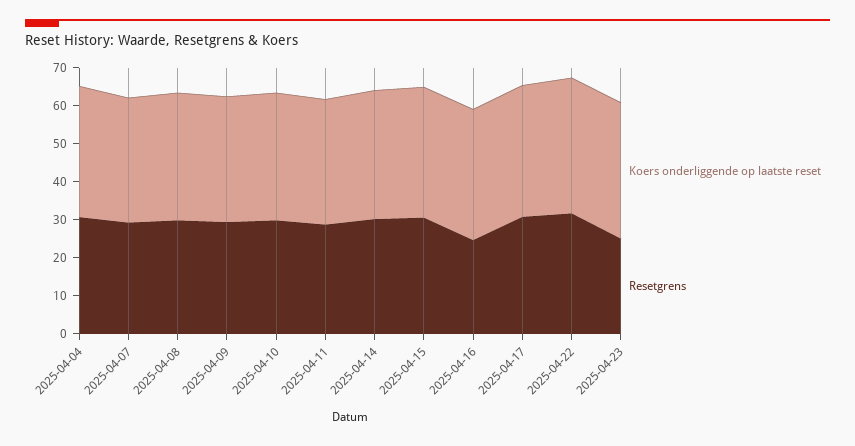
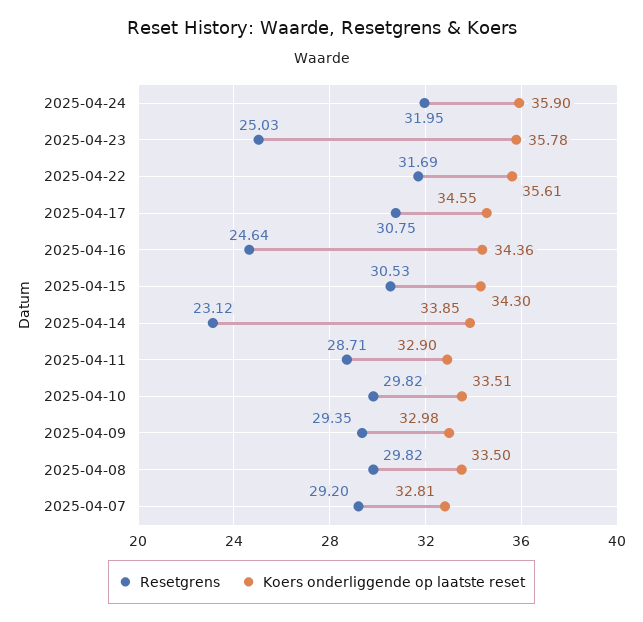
Koers onderliggende op laatste reset, 2025-04-04: 35 -> none
Resetgrens, 2025-04-04: 30 -> none
Resetgrens, 2025-04-14: 30 -> 23.12
Resetgrens, 2025-04-24: none -> 31.95
Koers onderliggende op laatste reset, 2025-04-24: none -> 35.9

